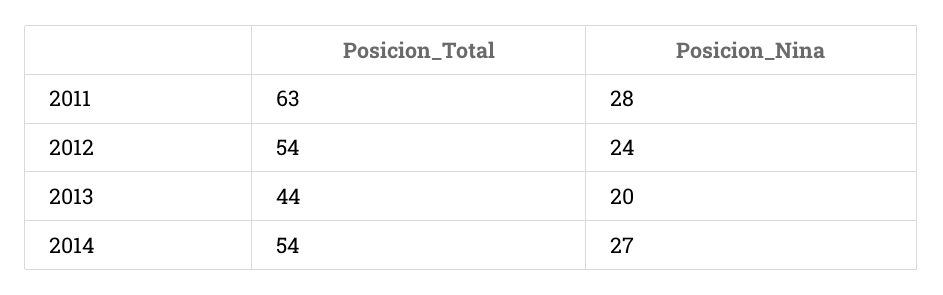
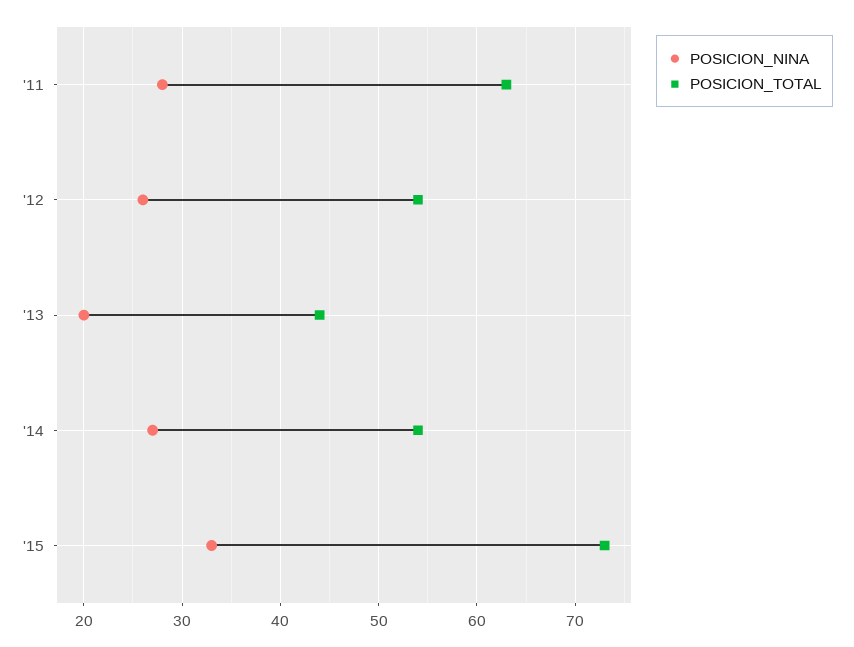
Posicion_Nina, 2012: 24 -> 26
Posicion_Nina, '15: none -> 33
Posicion_Total, '15: none -> 73

